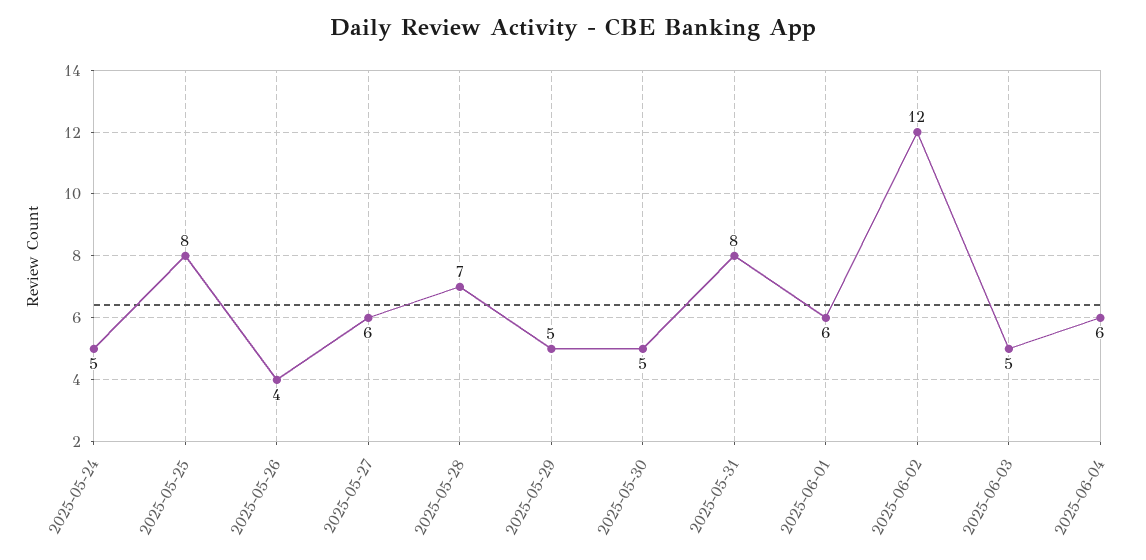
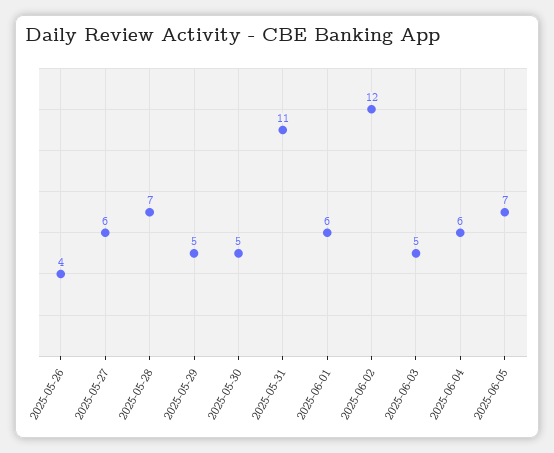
2025-05-24: 5 -> none
2025-05-25: 8 -> none
2025-05-31: 8 -> 11
2025-06-05: none -> 7

